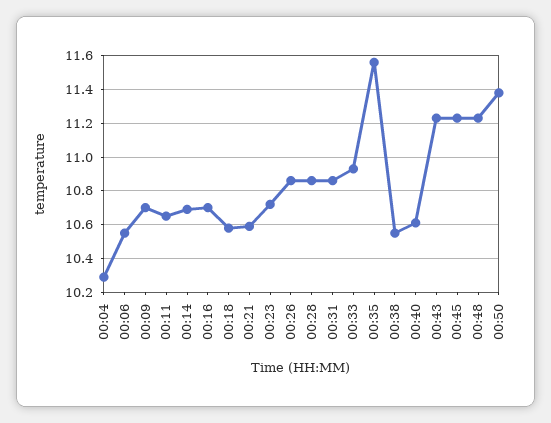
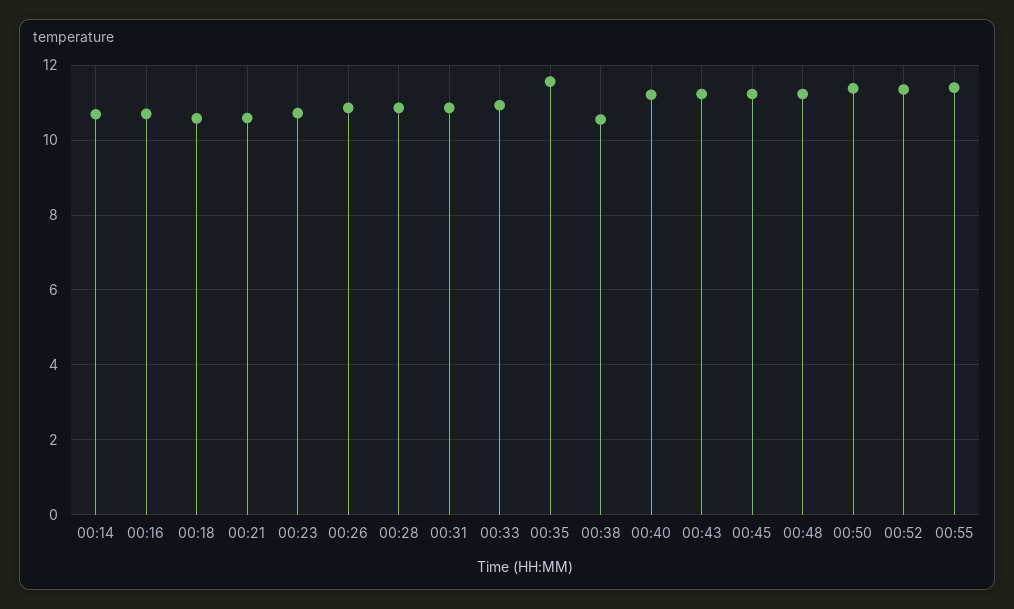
00:04: 10.3 -> none
00:06: 10.55 -> none
00:09: 10.7 -> none
00:11: 10.65 -> none
00:40: 10.6 -> 11.2
00:52: none -> 11.4
00:55: none -> 11.4

